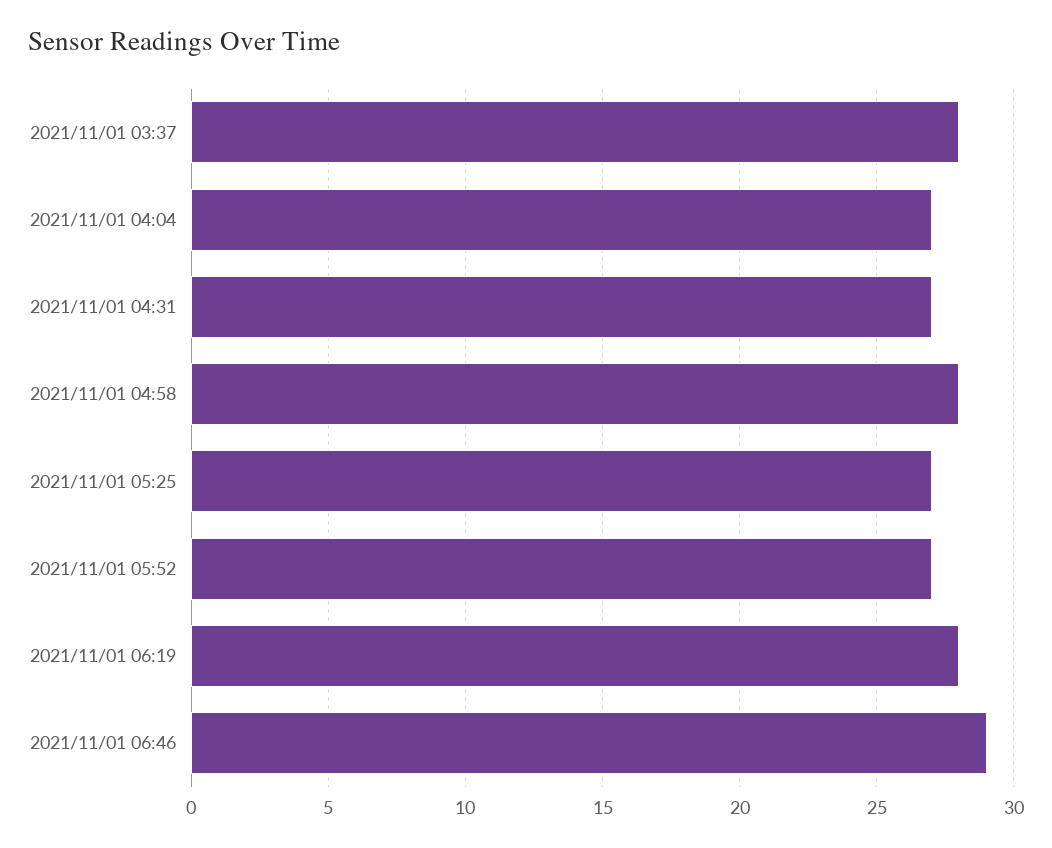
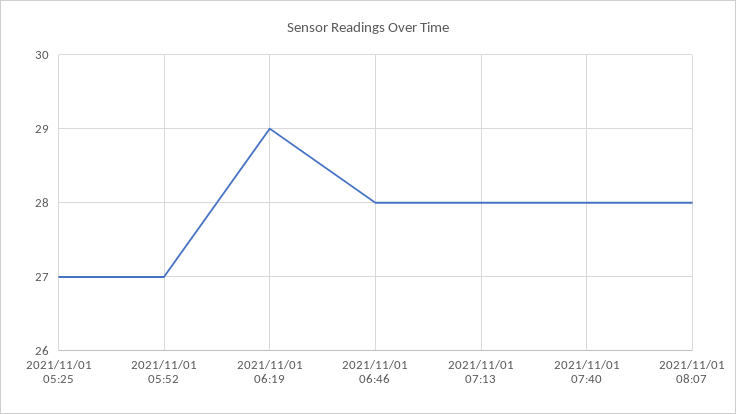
2021/11/01 03:37: 28 -> none
2021/11/01 04:04: 27 -> none
2021/11/01 04:31: 27 -> none
2021/11/01 04:58: 28 -> none
2021/11/01 06:19: 28 -> 29
2021/11/01 06:46: 29 -> 28
2021/11/01 07:13: none -> 28
2021/11/01 07:40: none -> 28
2021/11/01 08:07: none -> 28

